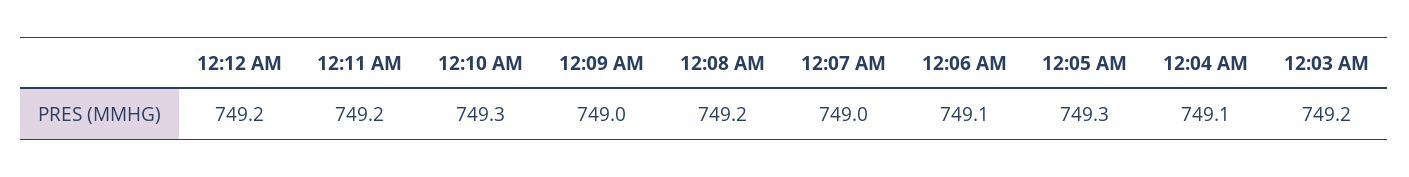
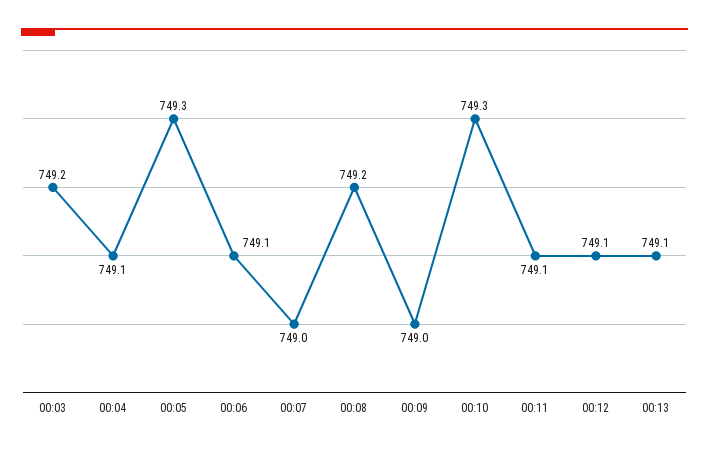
12:12 AM: 749.2 -> 749.1
12:11 AM: 749.2 -> 749.1
00:13: none -> 749.1

